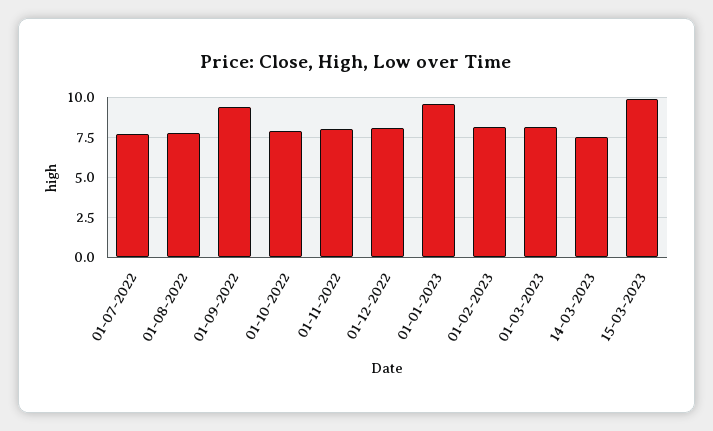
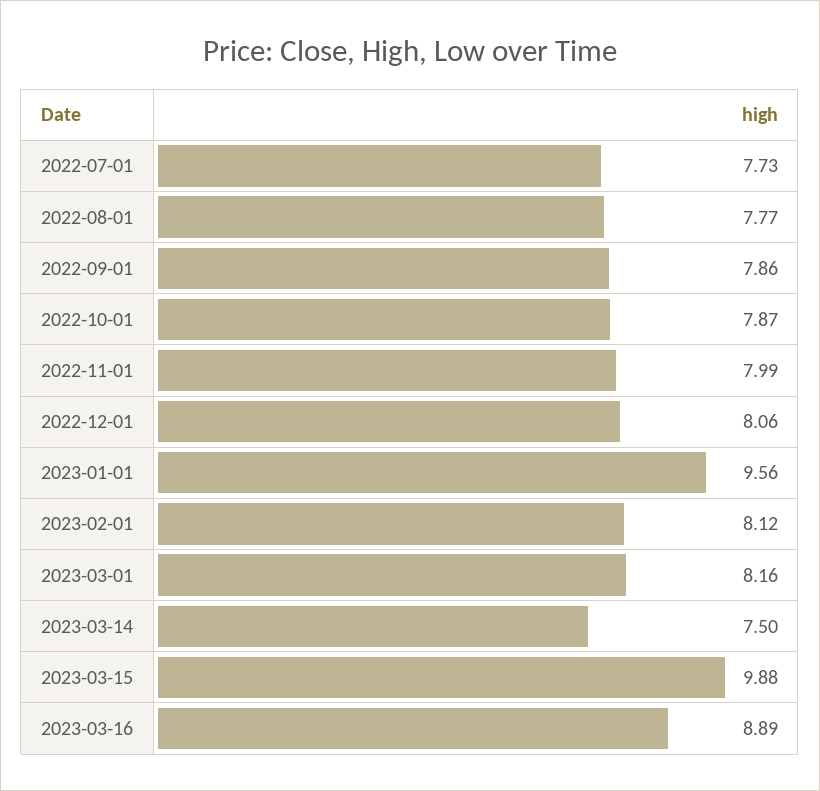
01-09-2022: 9.5 -> 7.86
2023-03-16: none -> 8.89

